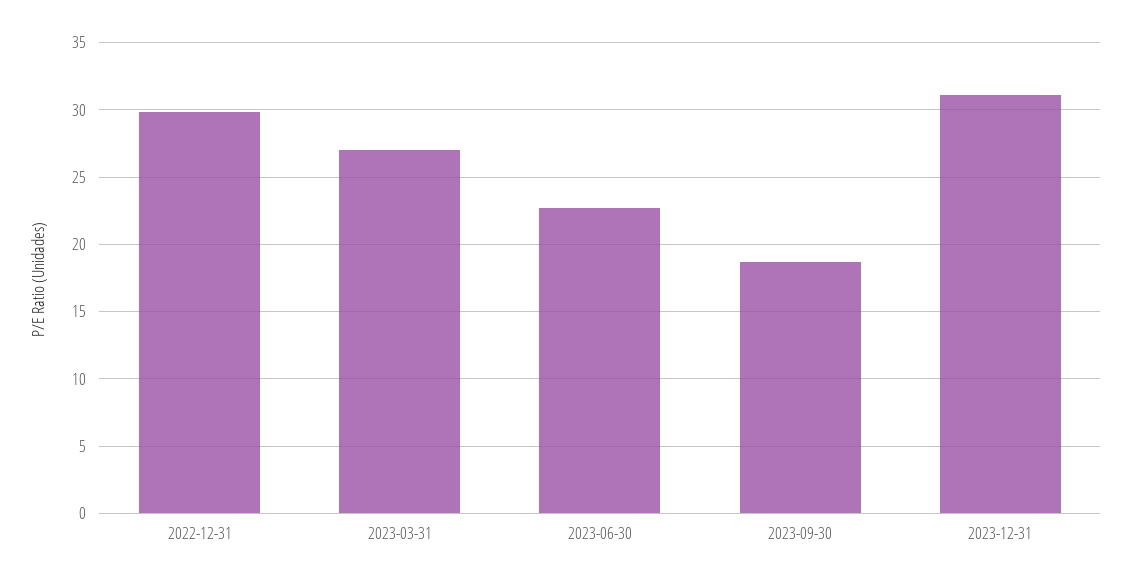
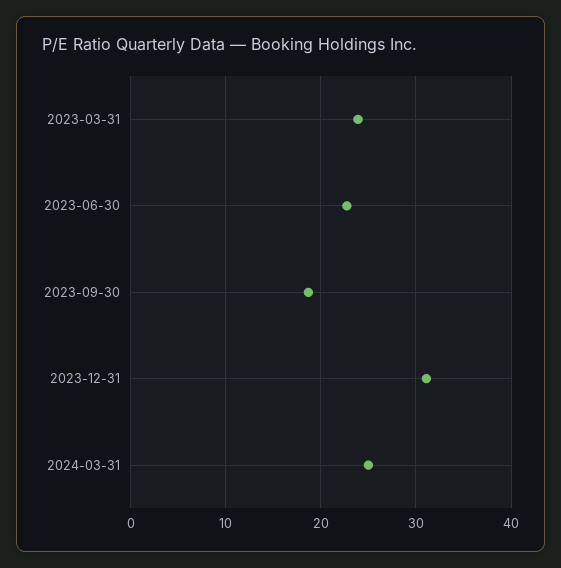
2022-12-31: 30 -> none
2023-03-31: 27 -> 24
2024-03-31: none -> 25

